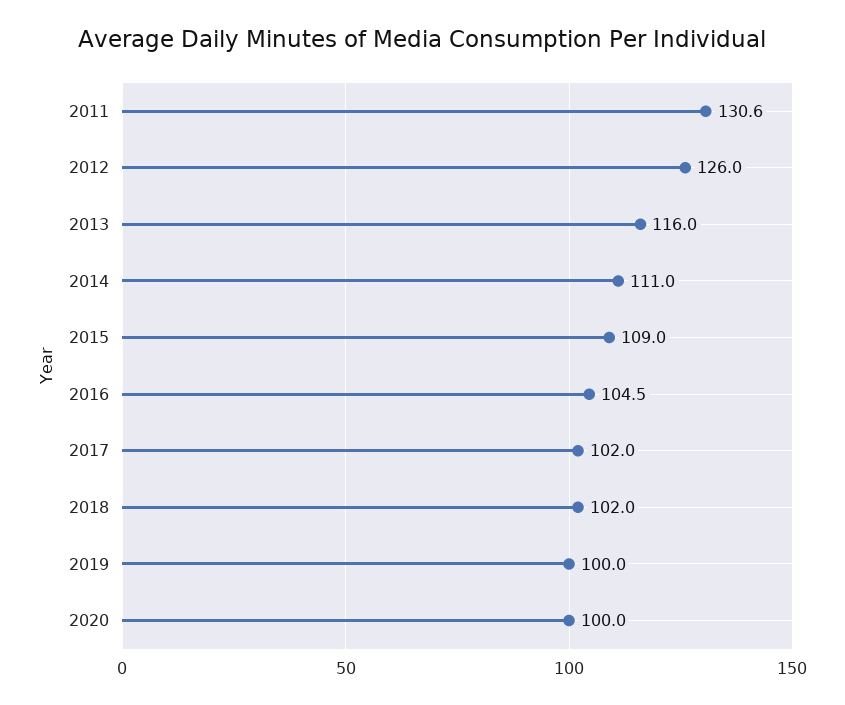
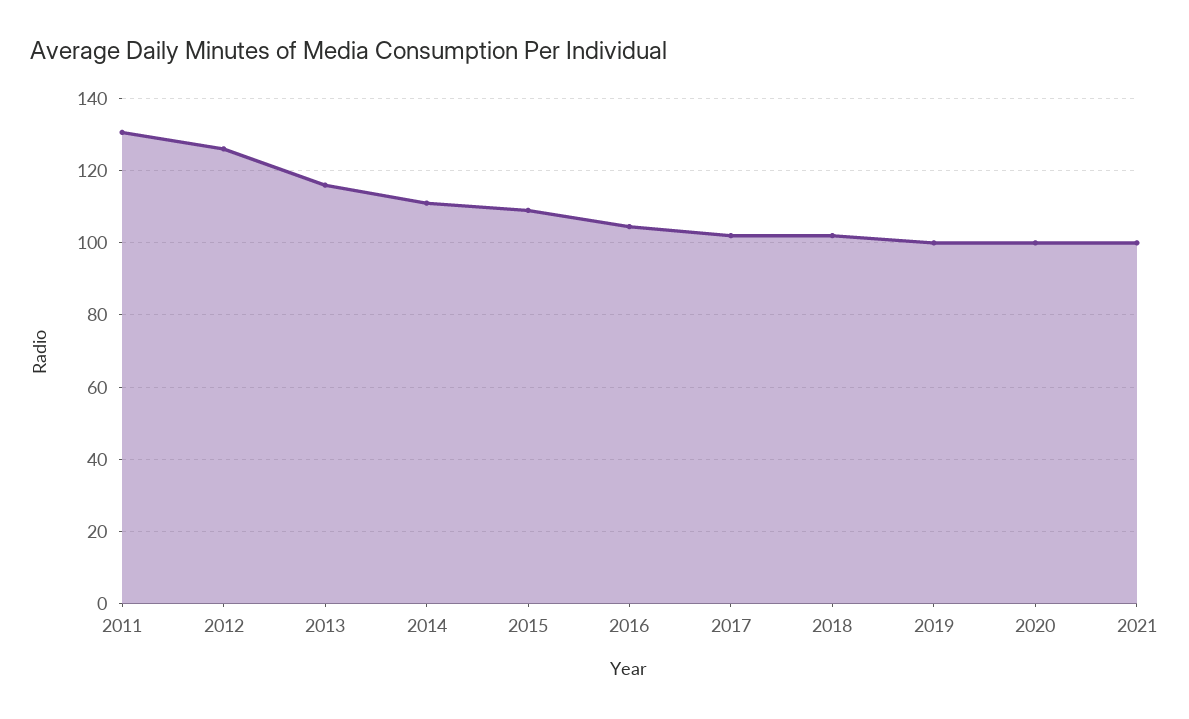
2021: none -> 100

